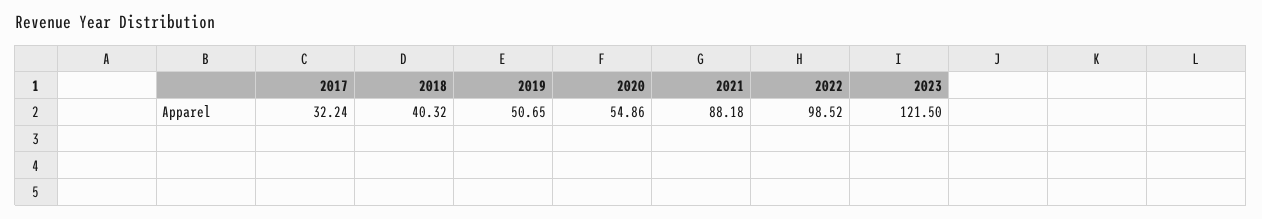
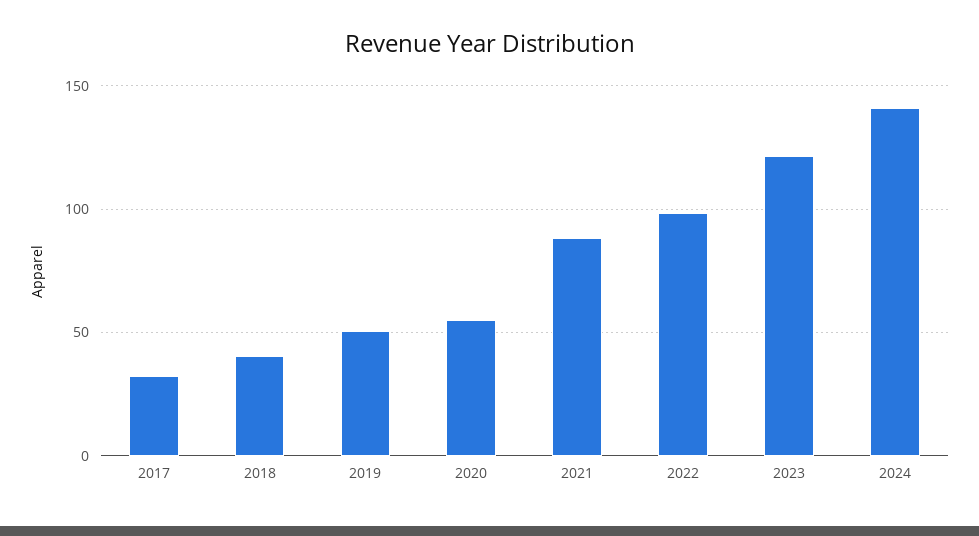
2024: none -> 140

